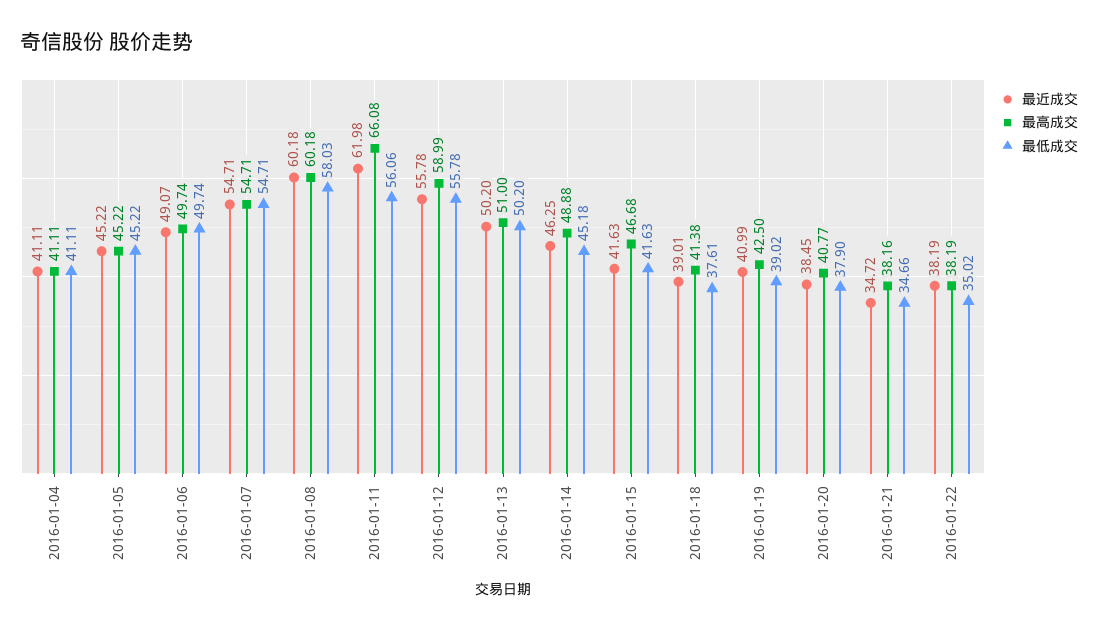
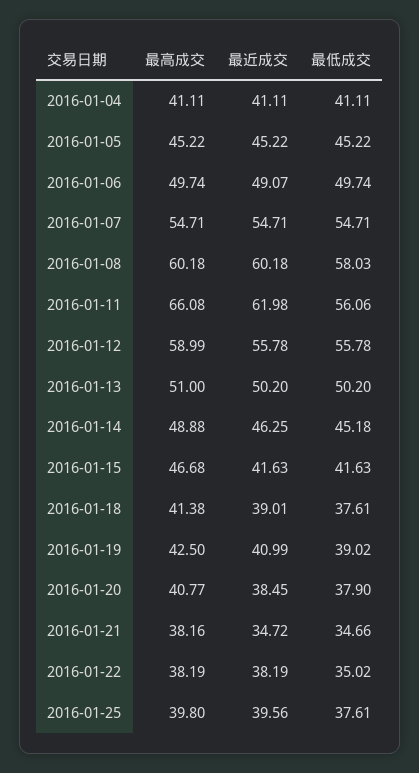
最高成交, 2016-01-25: none -> 39.8
最近成交, 2016-01-25: none -> 39.56
最低成交, 2016-01-25: none -> 37.61

